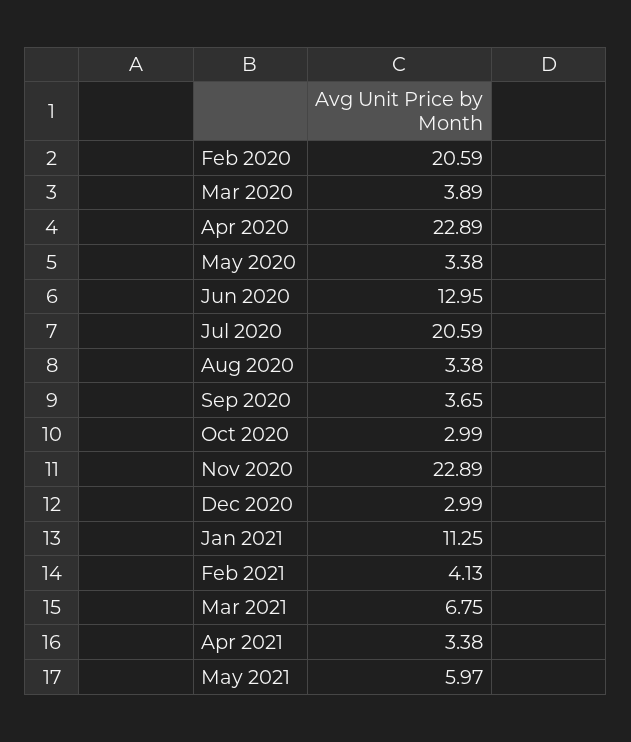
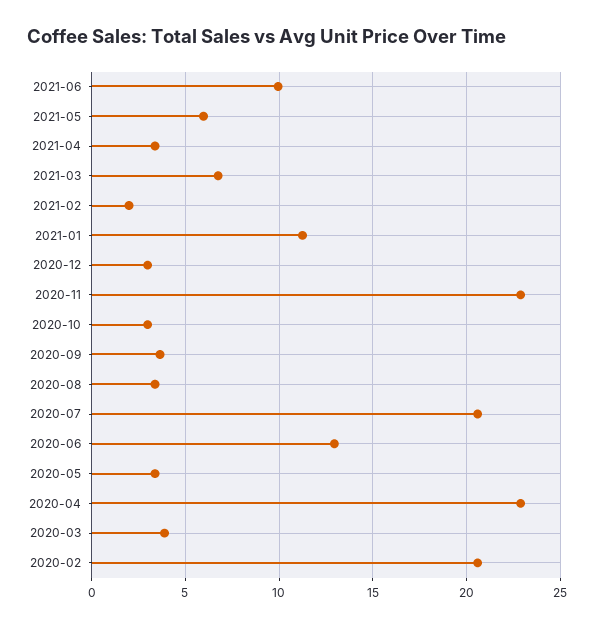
Feb 2021: 4.13 -> 2
2021-06: none -> 10

